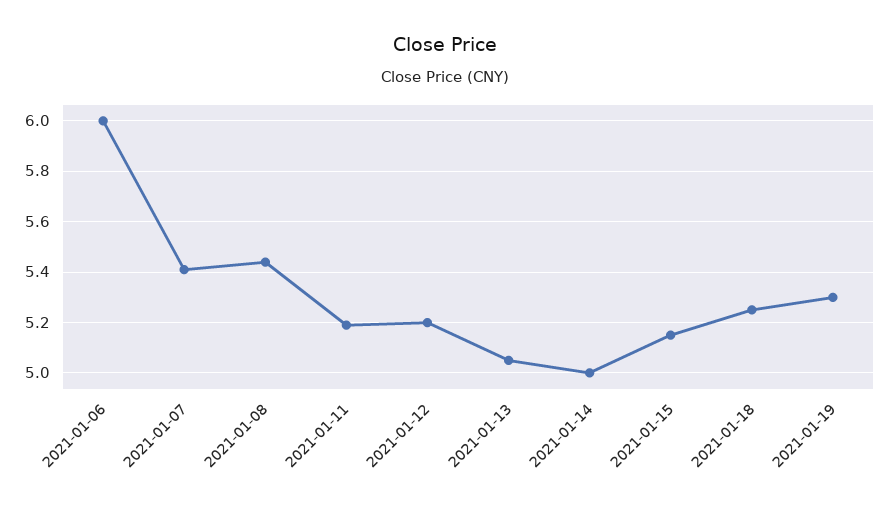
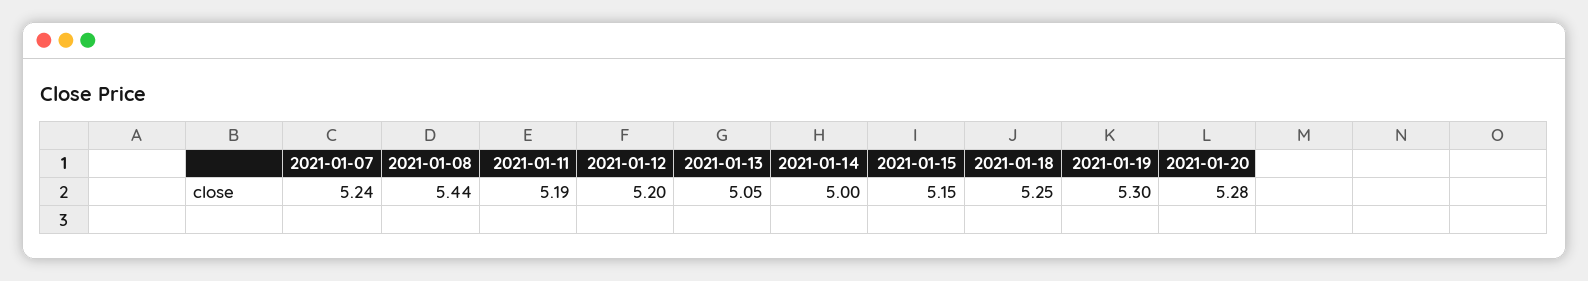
2021-01-06: 6 -> none
2021-01-07: 5.4 -> 5.24
2021-01-20: none -> 5.28

